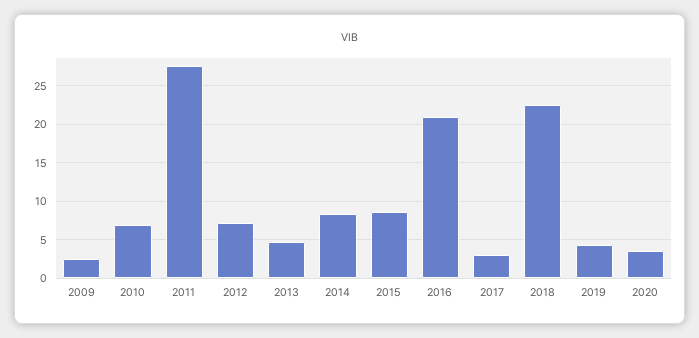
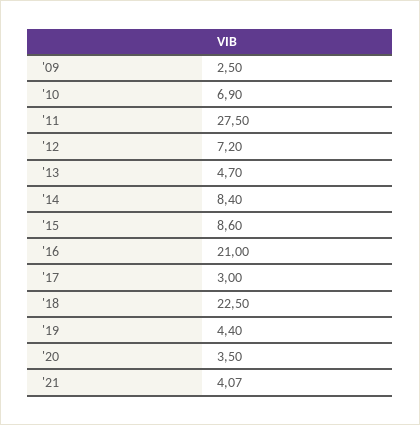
'21: none -> 4.07

